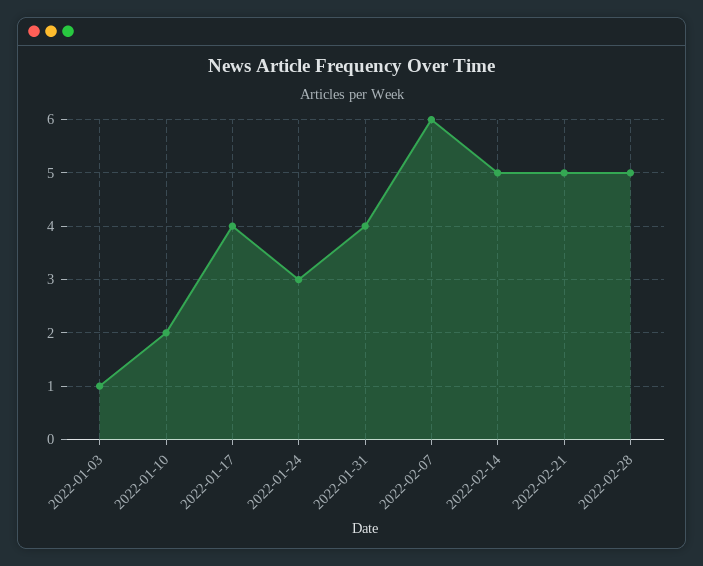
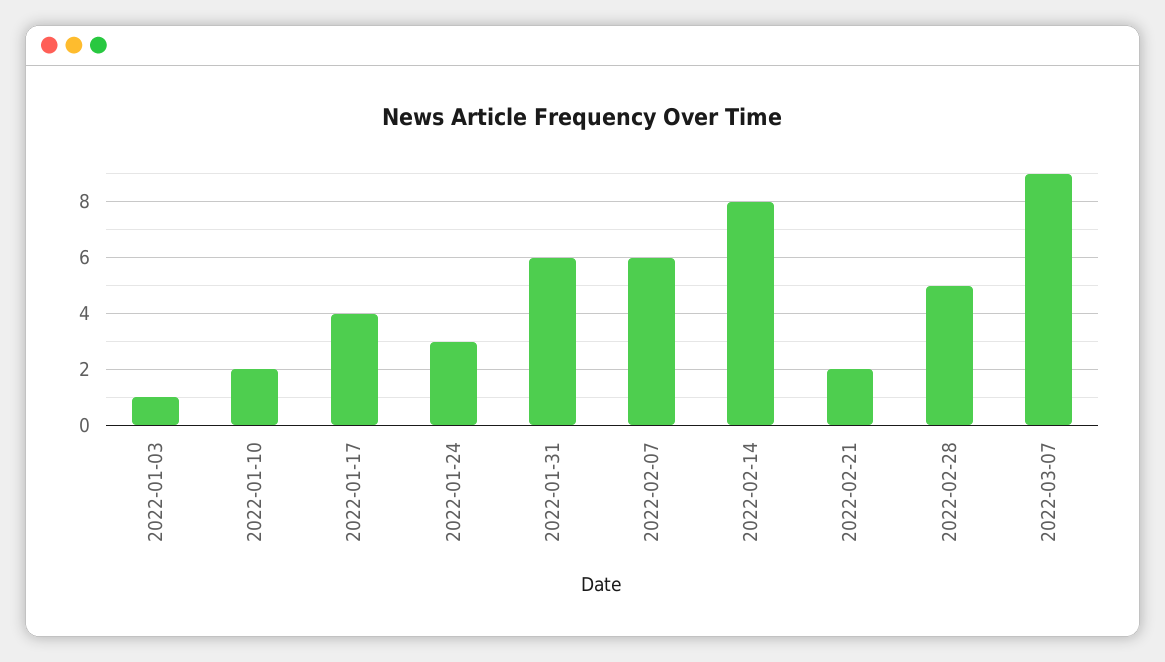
2022-01-31: 4 -> 6
2022-02-14: 5 -> 8
2022-02-21: 5 -> 2
2022-03-07: none -> 9

